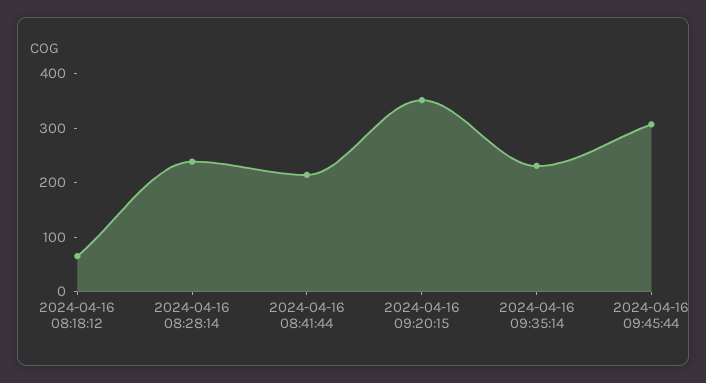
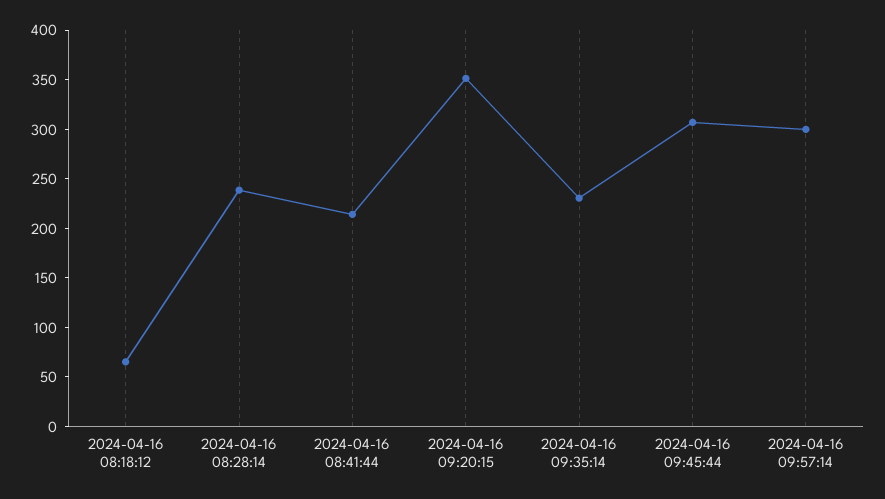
2024-04-16 09:57:14: none -> 300

